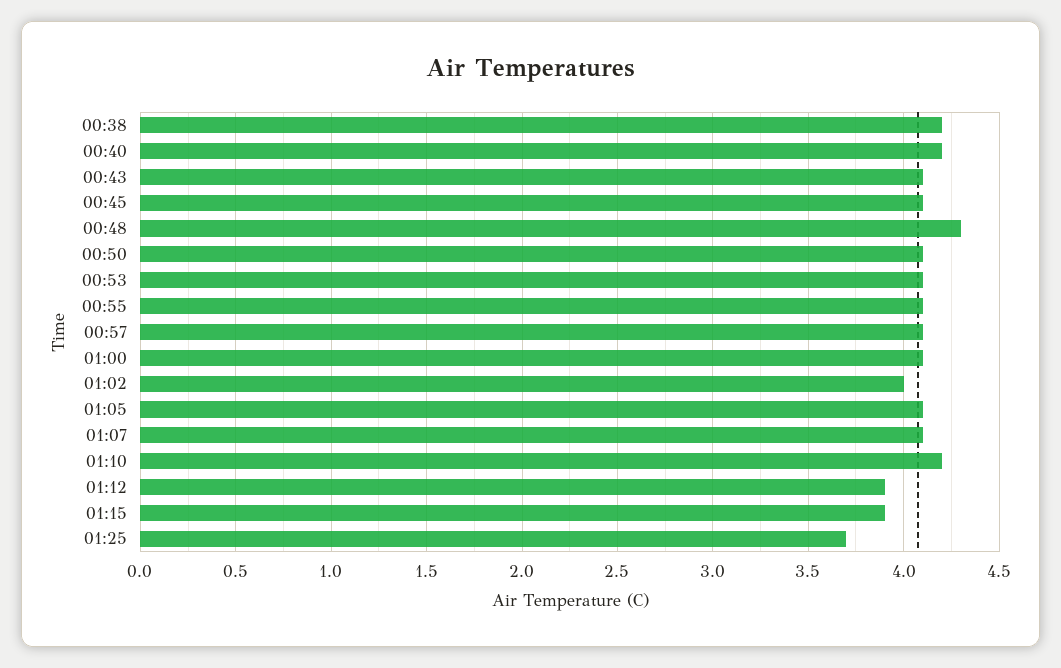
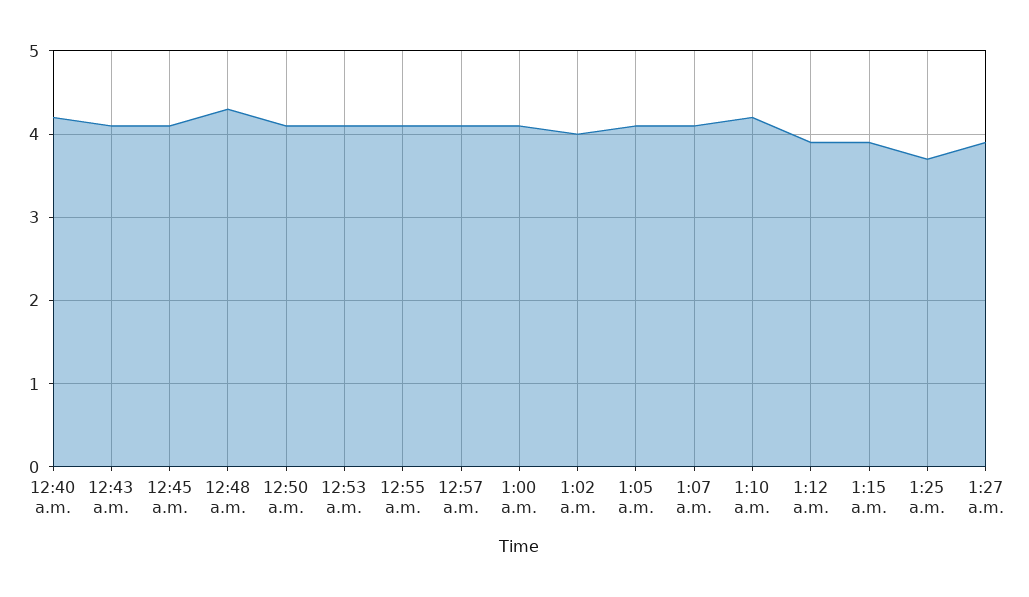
00:38: 4.2 -> none
1:27 a.m.: none -> 3.9

